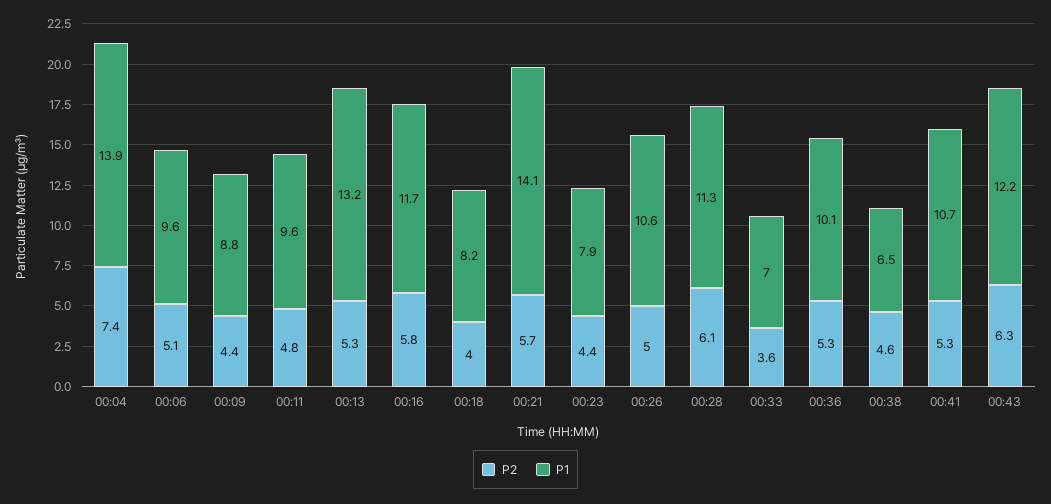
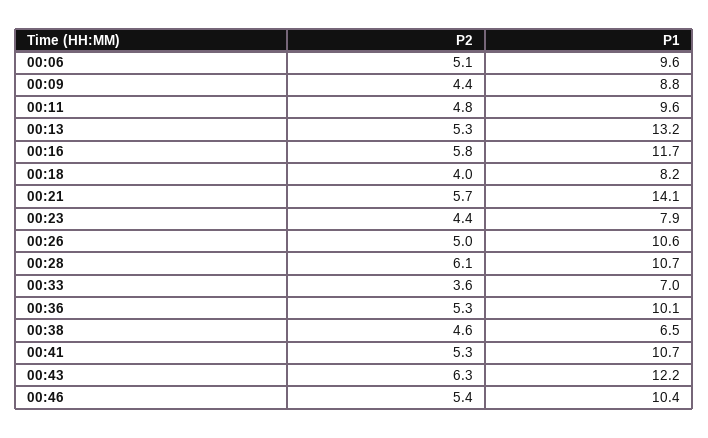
P2, 00:04: 7.4 -> none
P1, 00:04: 13.9 -> none
P1, 00:28: 11.3 -> 10.7
P2, 00:46: none -> 5.4
P1, 00:46: none -> 10.4

